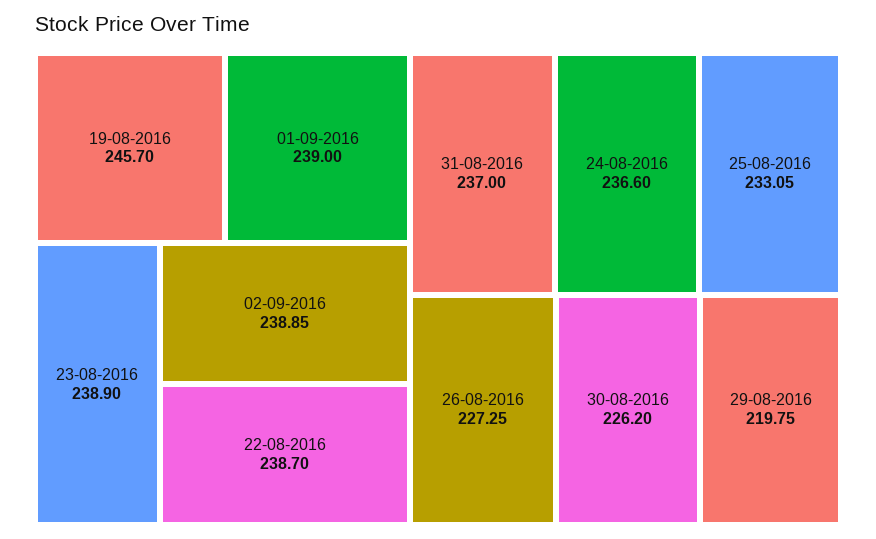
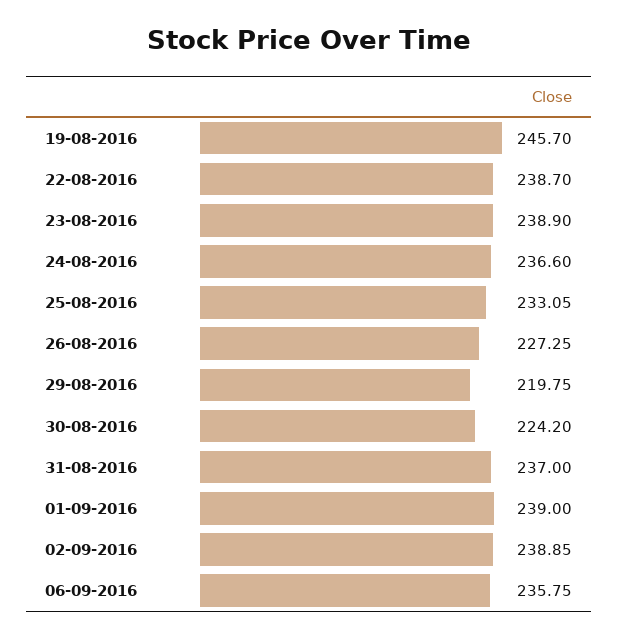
30-08-2016: 226.2 -> 224.2
06-09-2016: none -> 235.75

